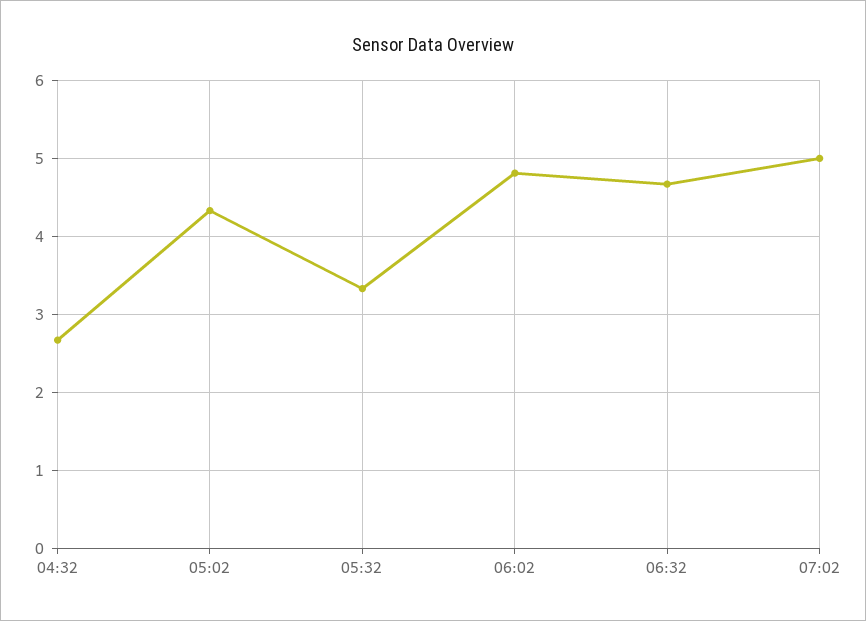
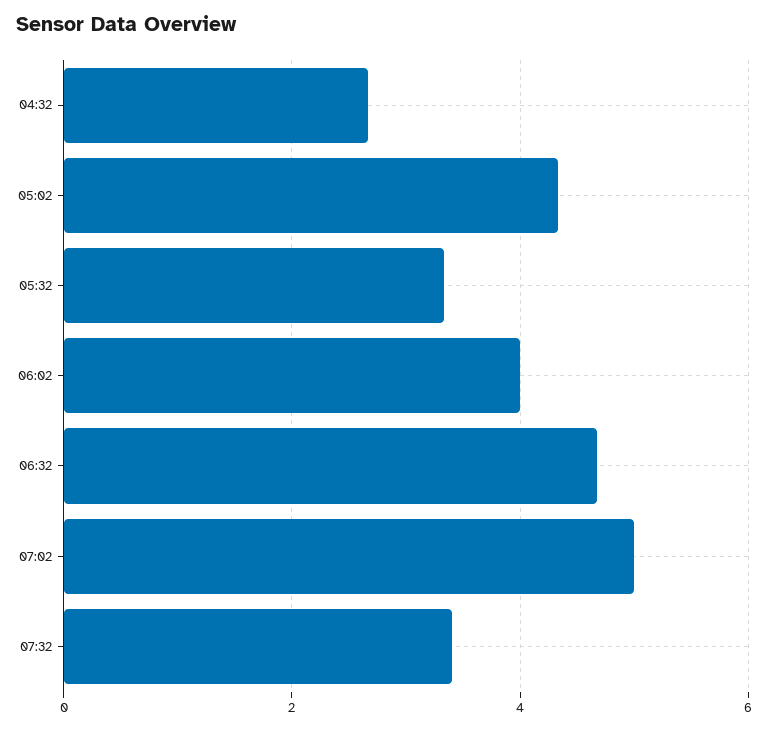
06:02: 4.8 -> 4
07:32: none -> 3.4

